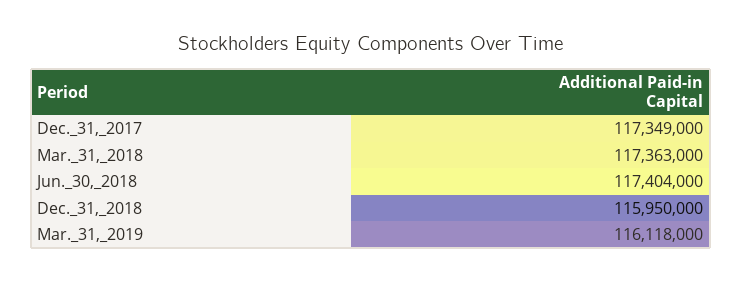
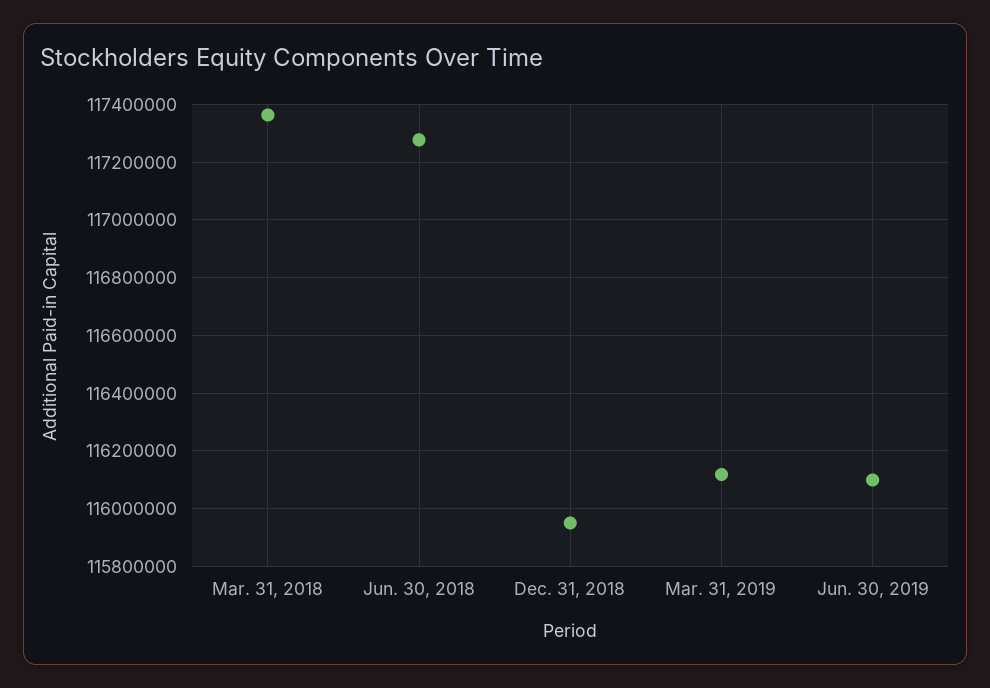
Dec._31,_2017: 117349000 -> none
Jun._30,_2018: 117404000 -> 117275000
Jun. 30, 2019: none -> 116100000

